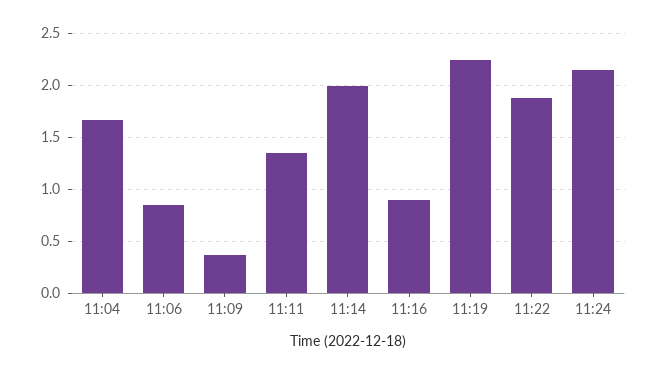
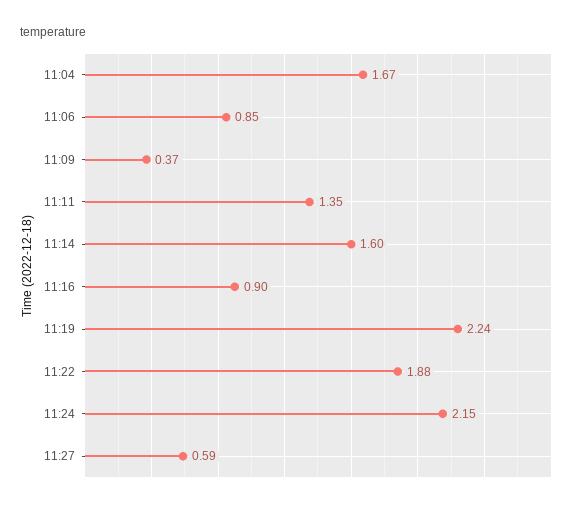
11:14: 2 -> 1.6
11:27: none -> 0.59

